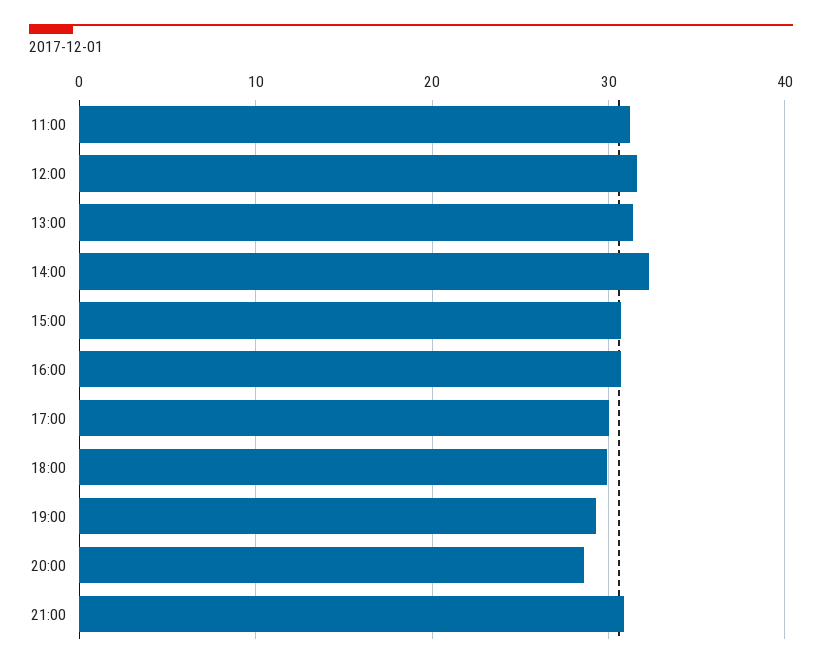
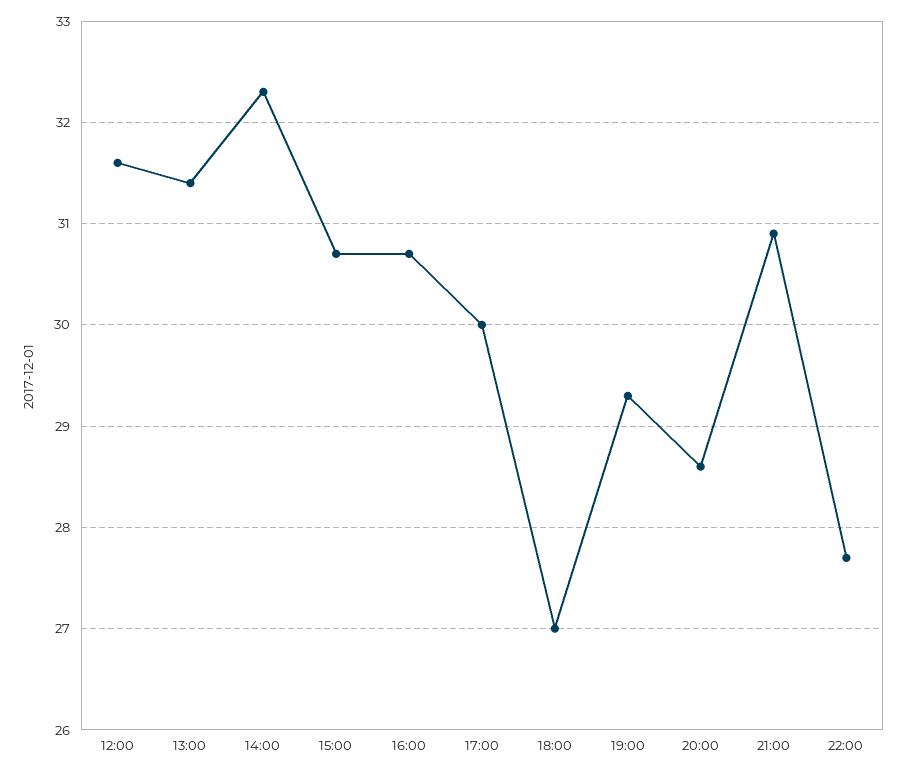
11:00: 31 -> none
18:00: 30 -> 27
22:00: none -> 27.7

